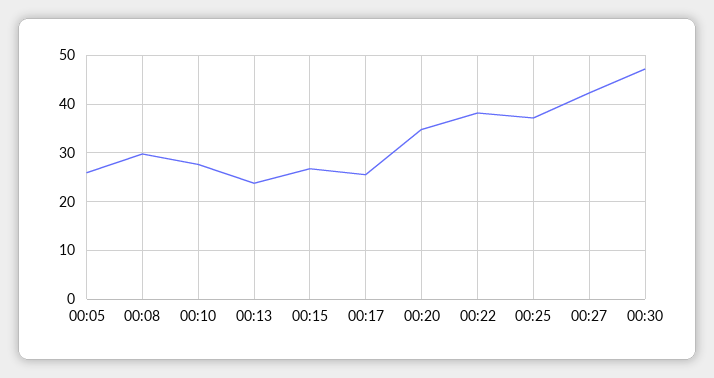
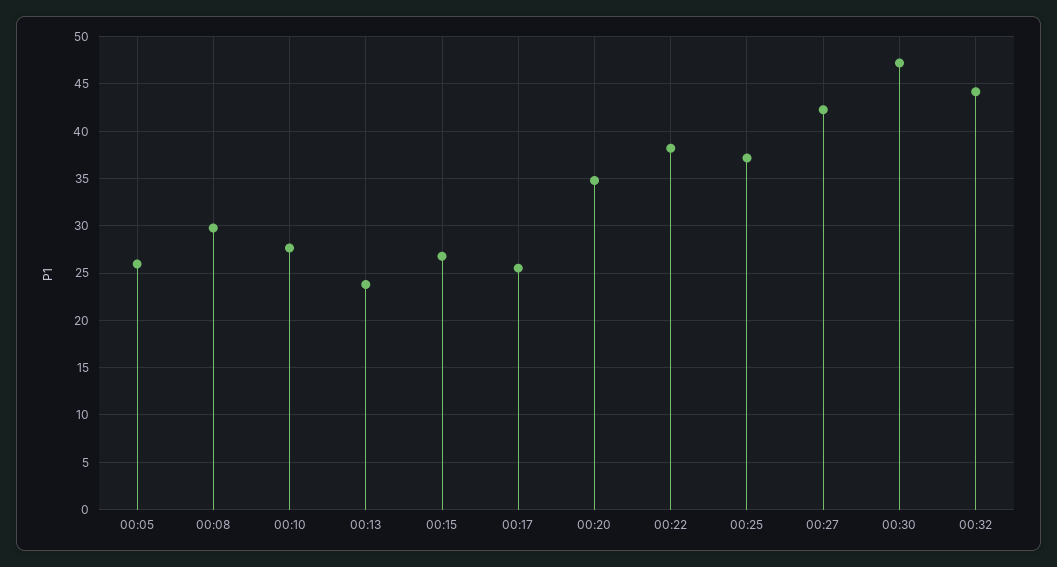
00:32: none -> 44

